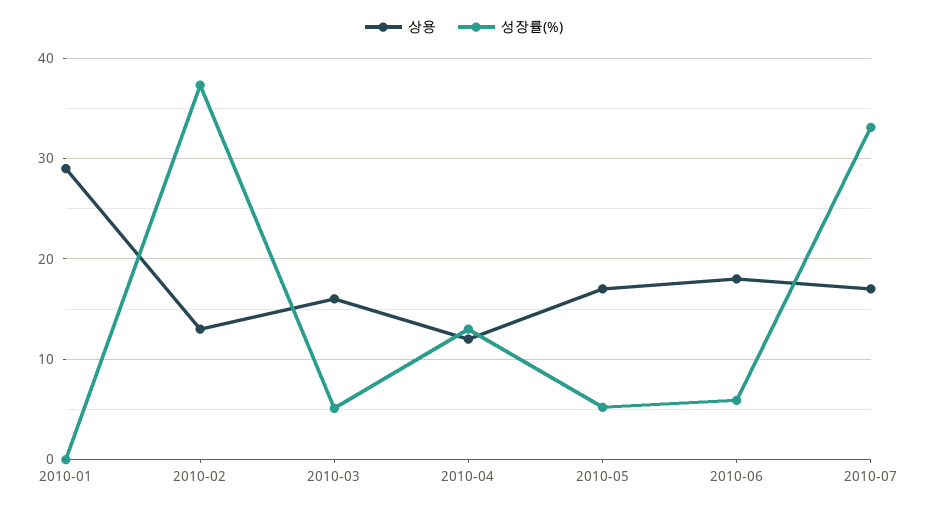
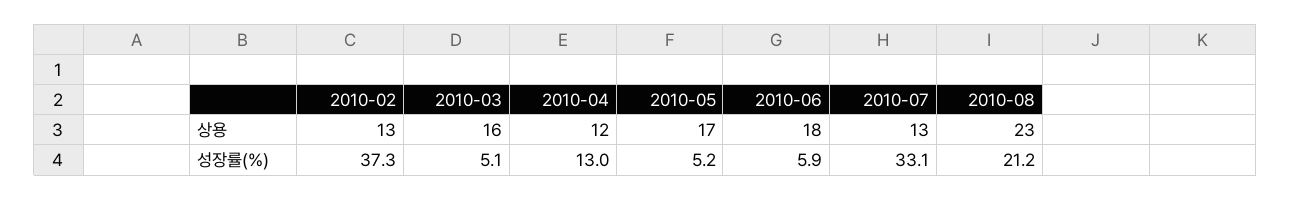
상용, 2010-01: 29 -> none
성장률(%), 2010-01: 0 -> none
상용, 2010-07: 17 -> 13
상용, 2010-08: none -> 23
성장률(%), 2010-08: none -> 21.2

